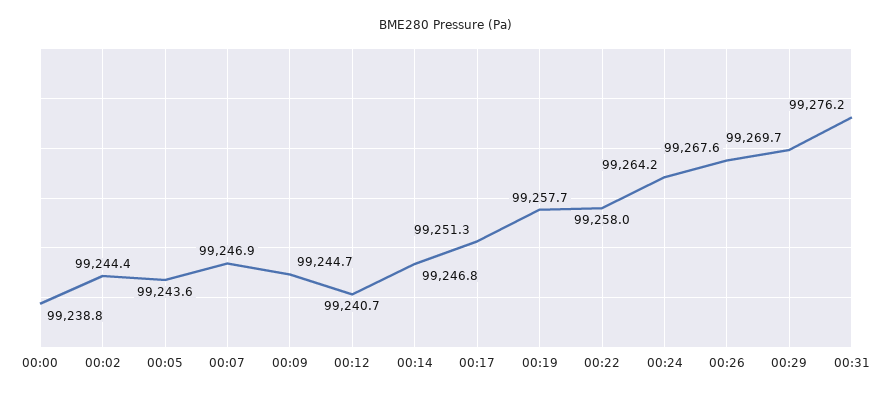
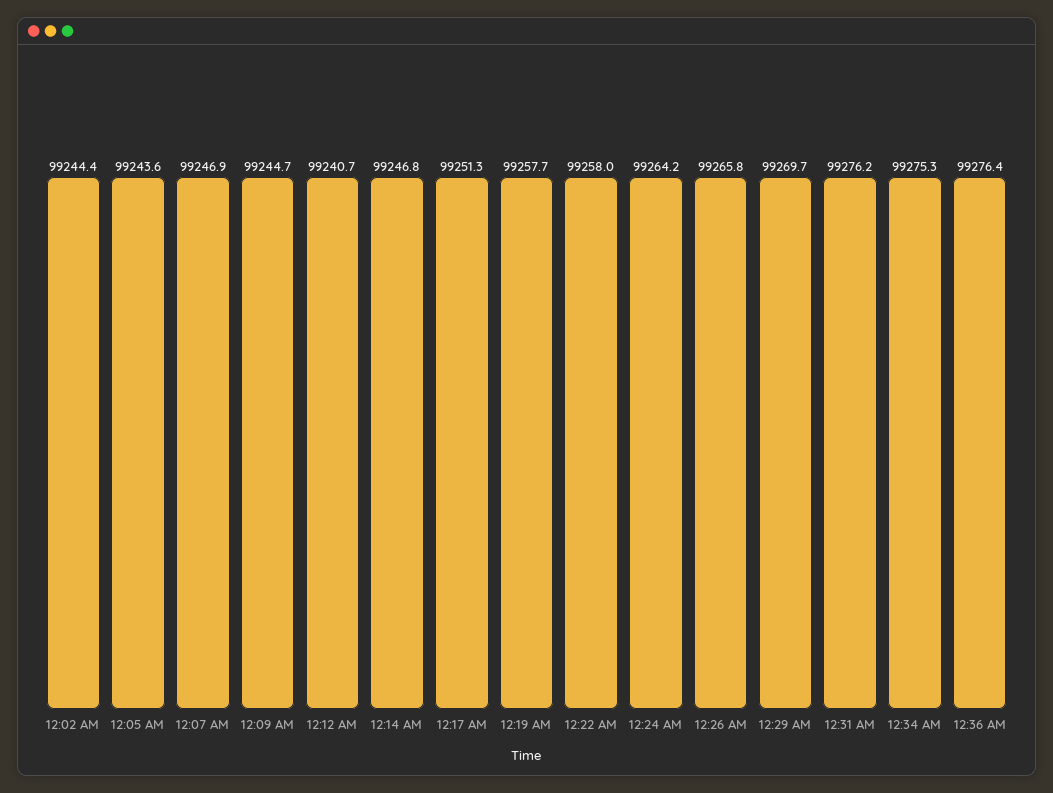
00:00: 99238.8 -> none
00:26: 99267.6 -> 99265.8
12:34 AM: none -> 99275.3
12:36 AM: none -> 99276.4

